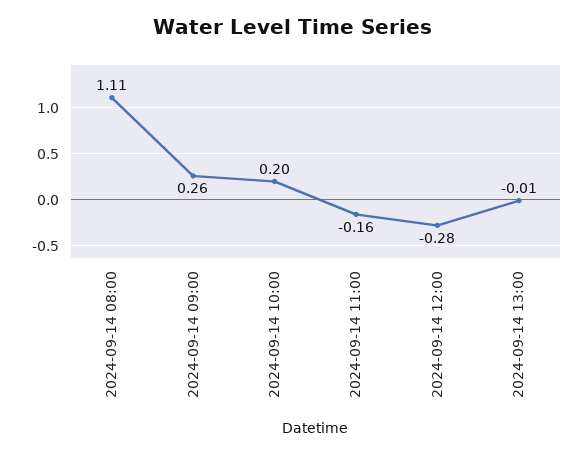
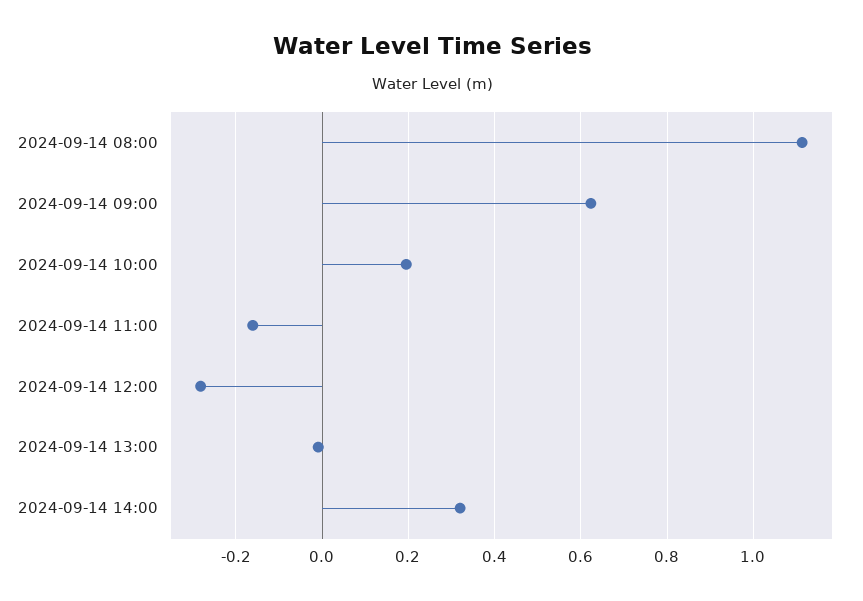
2024-09-14 09:00: 0.26 -> 0.62
2024-09-14 14:00: none -> 0.32

